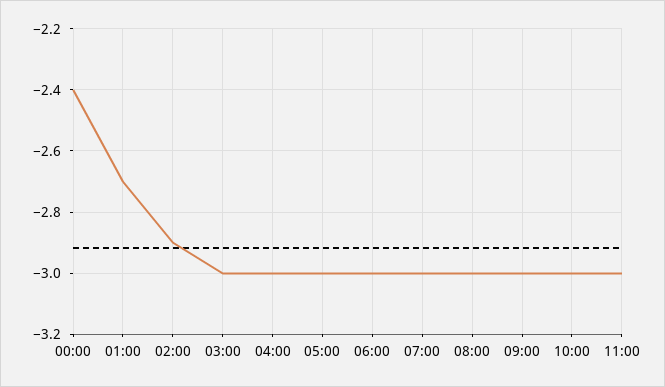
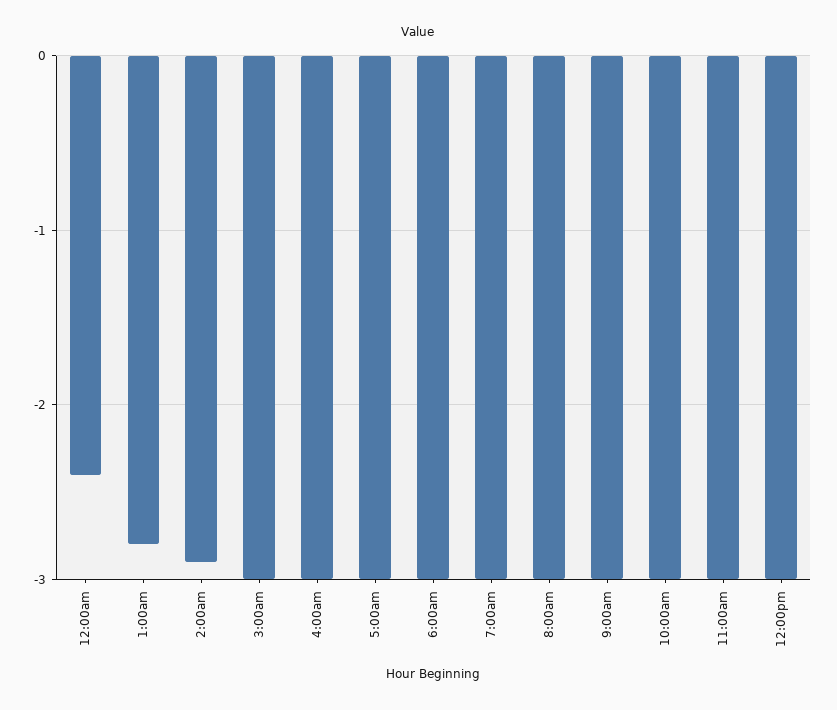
01:00: -2.7 -> -2.8
12:00pm: none -> -3

